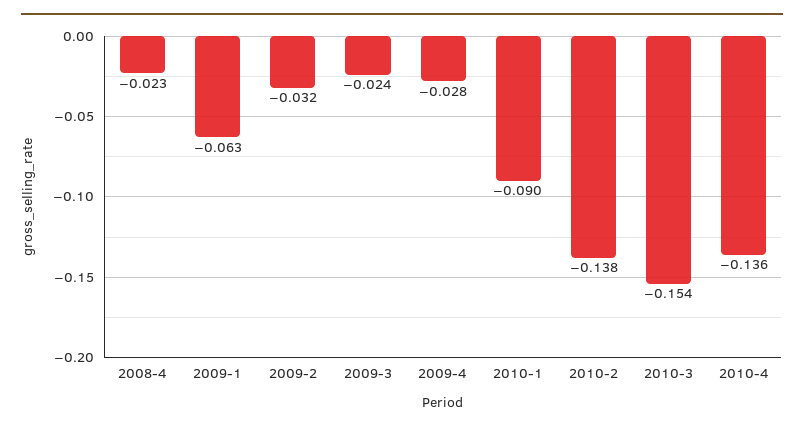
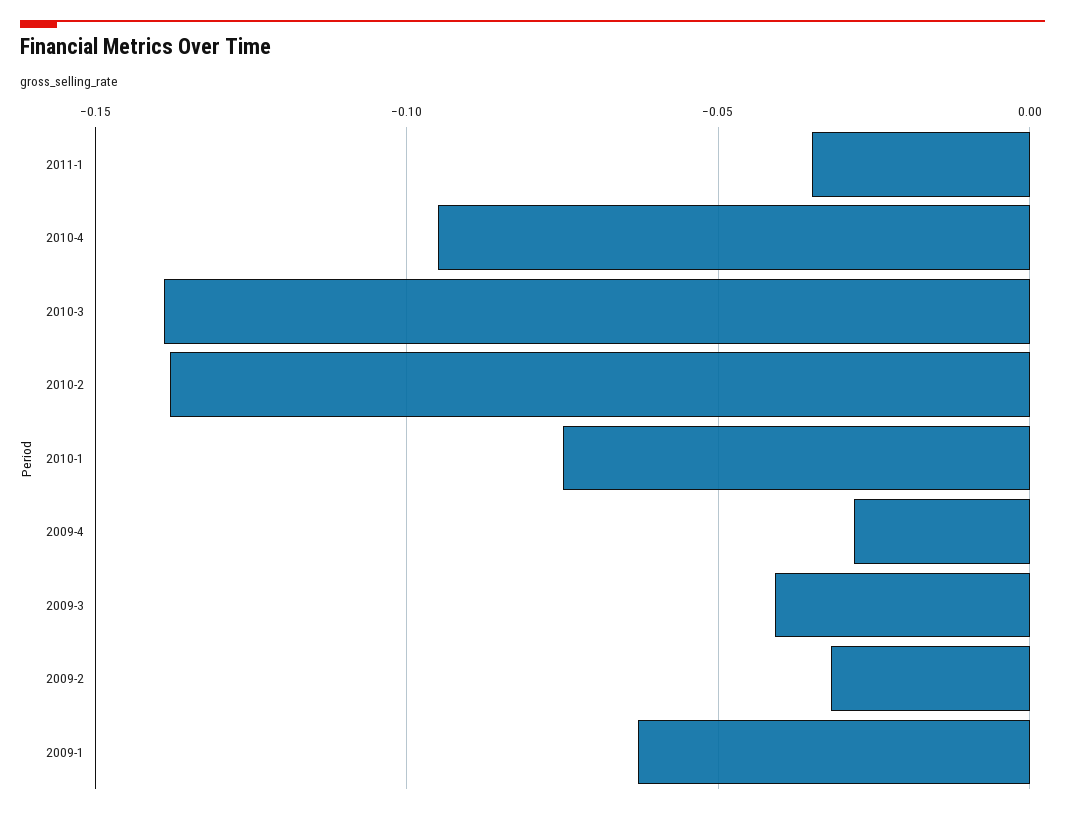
2008-4: -0.023 -> none
2009-3: -0.024 -> -0.04
2010-1: -0.09 -> -0.075
2010-3: -0.154 -> -0.14
2010-4: -0.136 -> -0.095
2011-1: none -> -0.035

